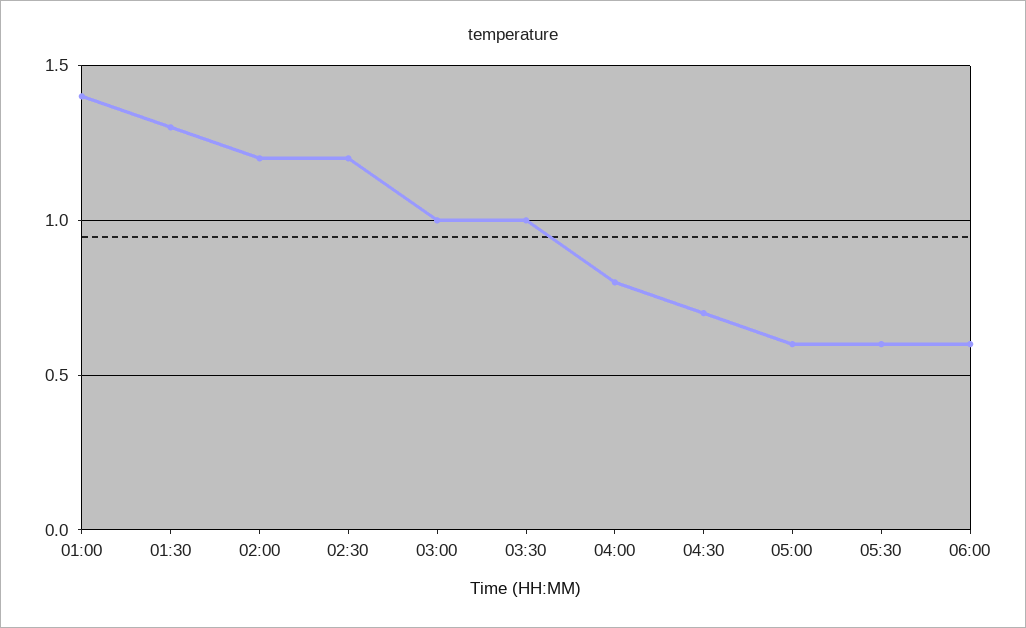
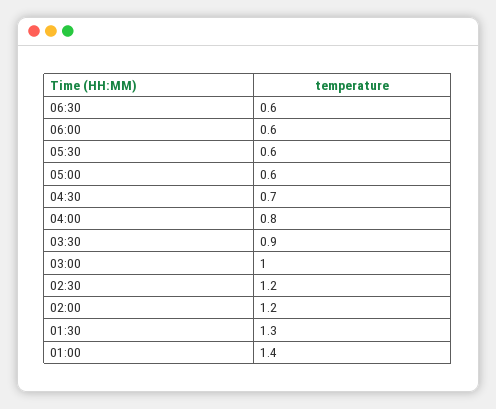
03:30: 1 -> 0.9
06:30: none -> 0.6

